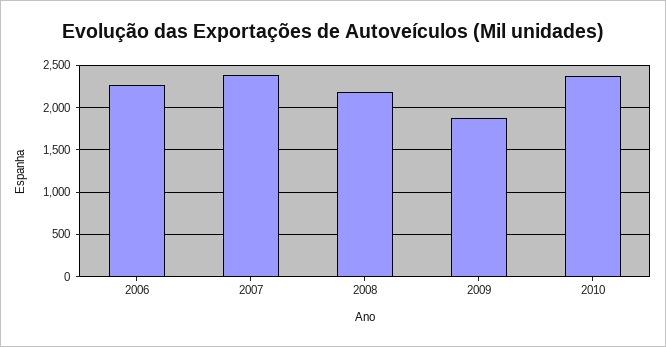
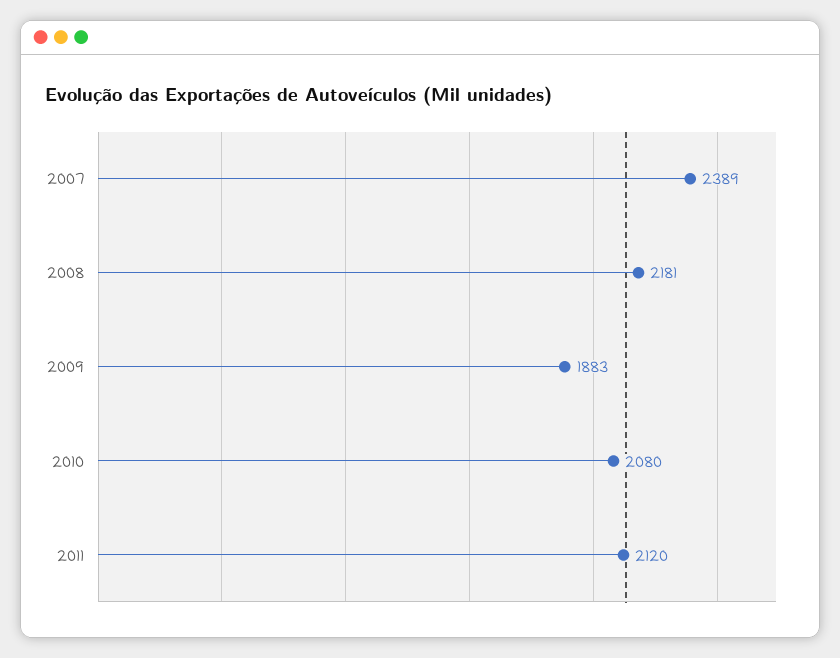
2006: 2300 -> none
2010: 2400 -> 2080
2011: none -> 2120

